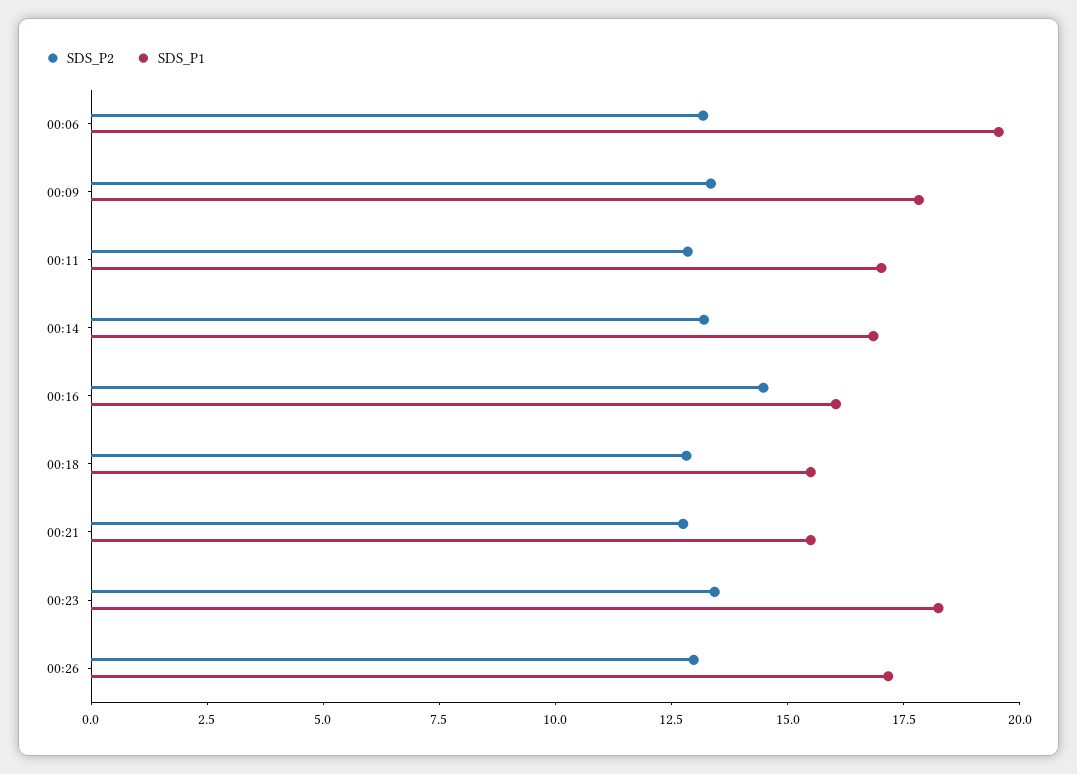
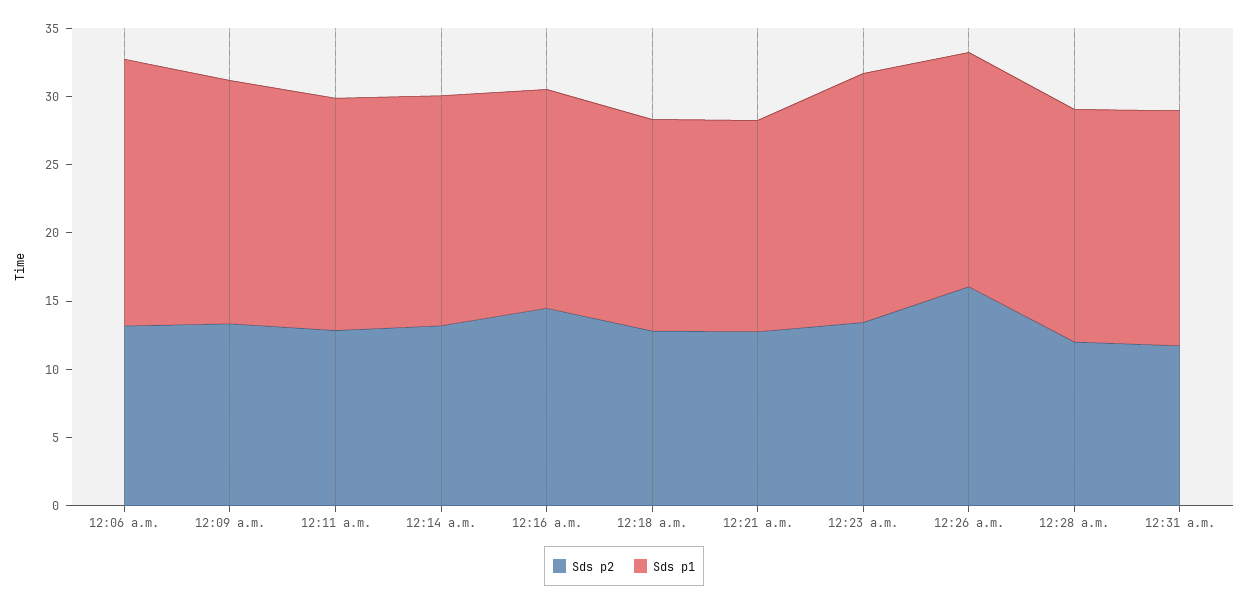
SDS_P2, 00:26: 13 -> 16
SDS_P2, 12:28 a.m.: none -> 12
SDS_P1, 12:28 a.m.: none -> 17
SDS_P2, 12:31 a.m.: none -> 12
SDS_P1, 12:31 a.m.: none -> 17

